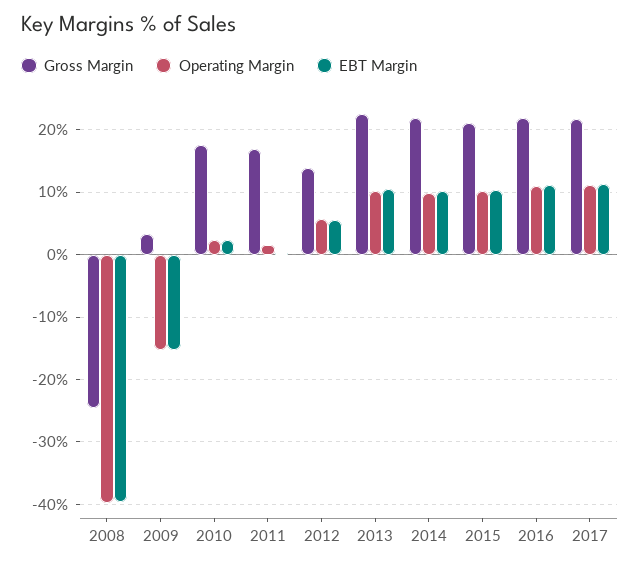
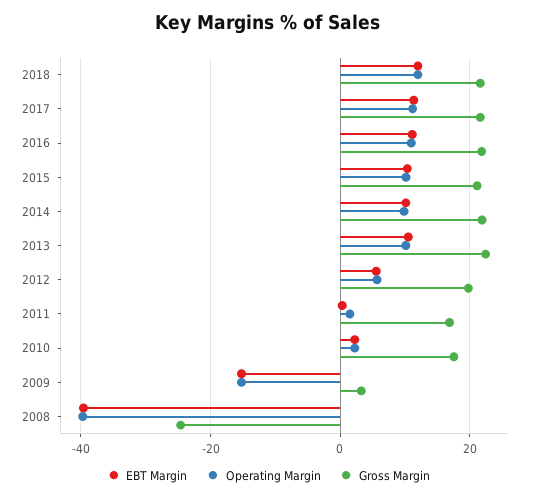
Gross Margin, 2012: 14 -> 20
EBT Margin, 2018: none -> 12
Operating Margin, 2018: none -> 12
Gross Margin, 2018: none -> 22

